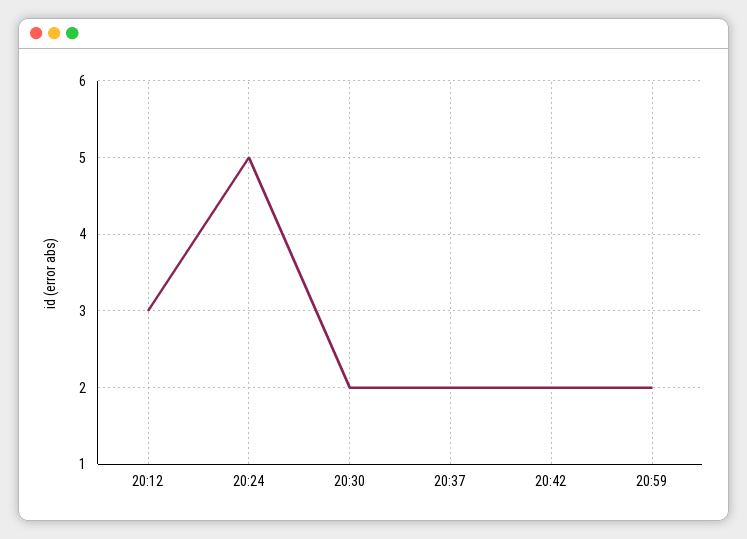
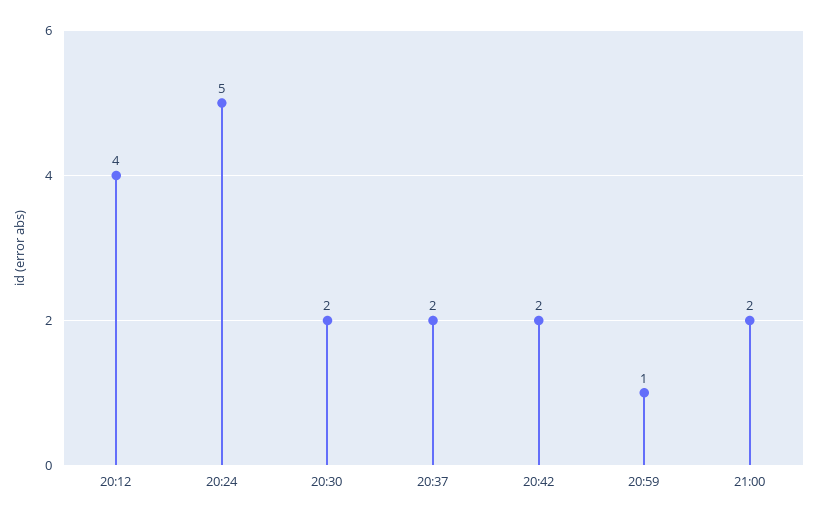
20:12: 3 -> 4
20:59: 2 -> 1
21:00: none -> 2

